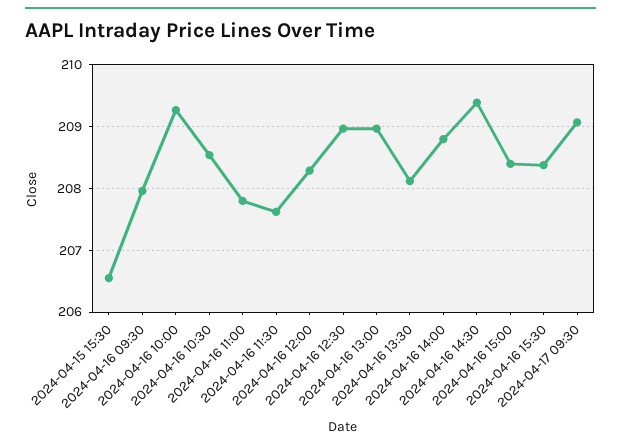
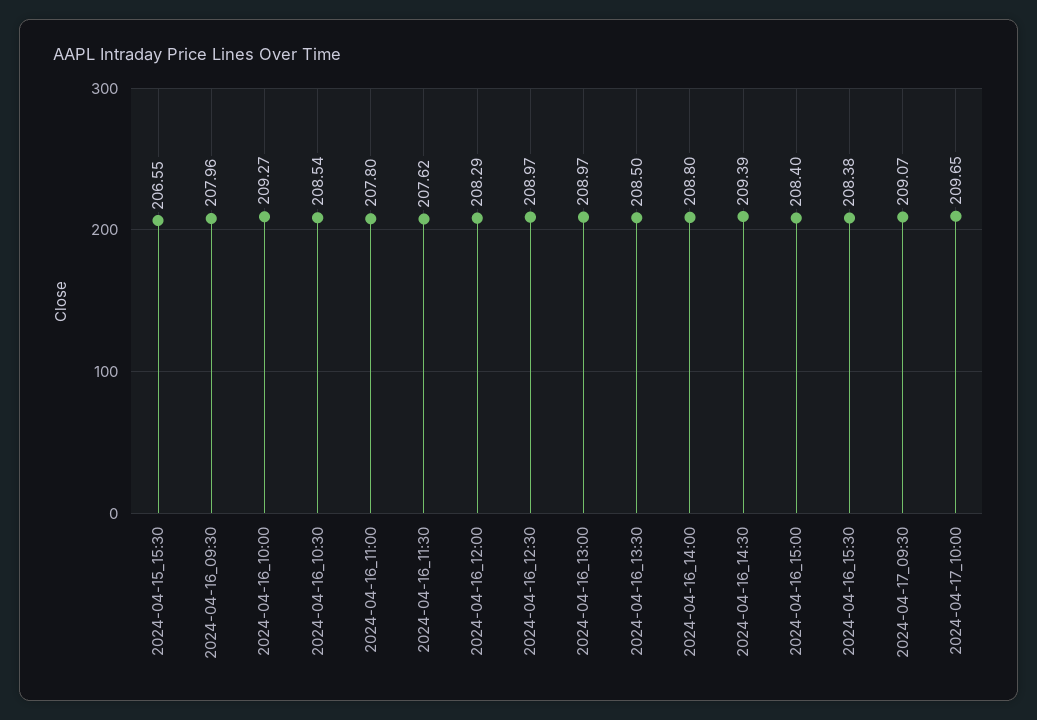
2024-04-16 13:30: 208.1 -> 208.5
2024-04-17_10:00: none -> 209.65

